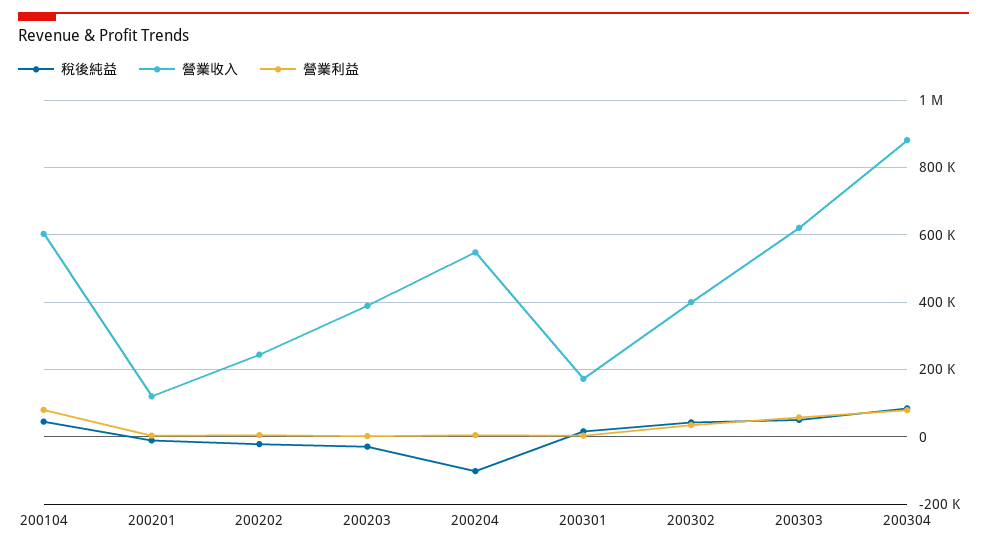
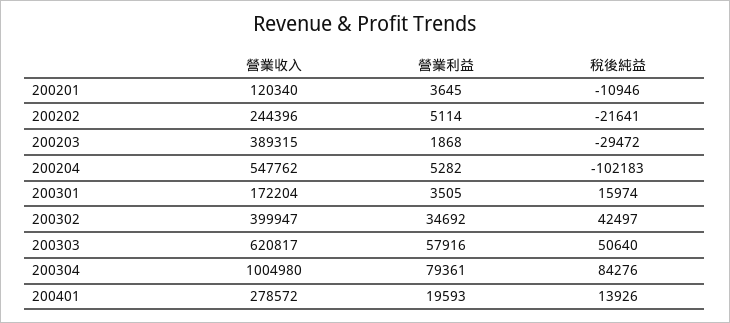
稅後純益, 200104: 40000 -> none
營業收入, 200104: 600000 -> none
營業利益, 200104: 80000 -> none
營業收入, 200304: 880000 -> 1004980
營業收入, 200401: none -> 278572
營業利益, 200401: none -> 19593
稅後純益, 200401: none -> 13926

